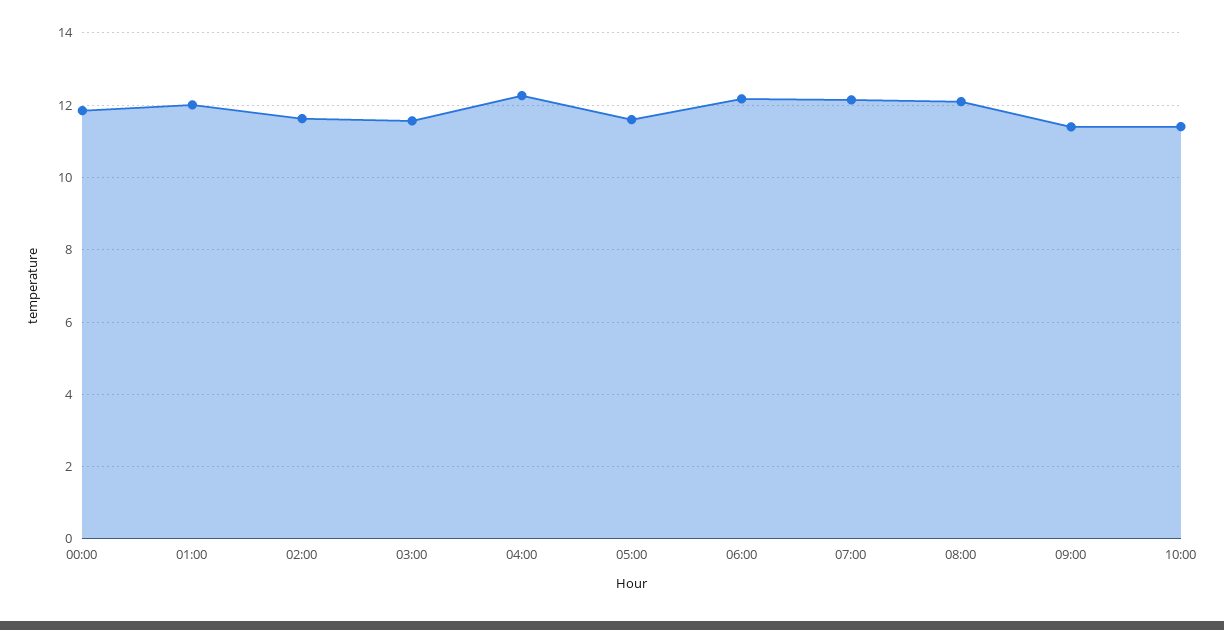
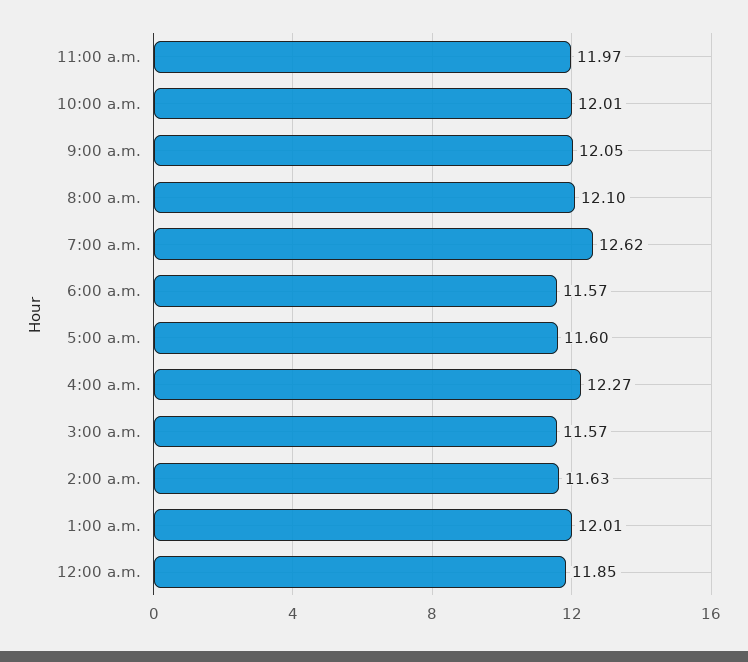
06:00: 12.2 -> 11.57
07:00: 12.2 -> 12.62
09:00: 11.4 -> 12.05
10:00: 11.4 -> 12.01
11:00 a.m.: none -> 11.97

